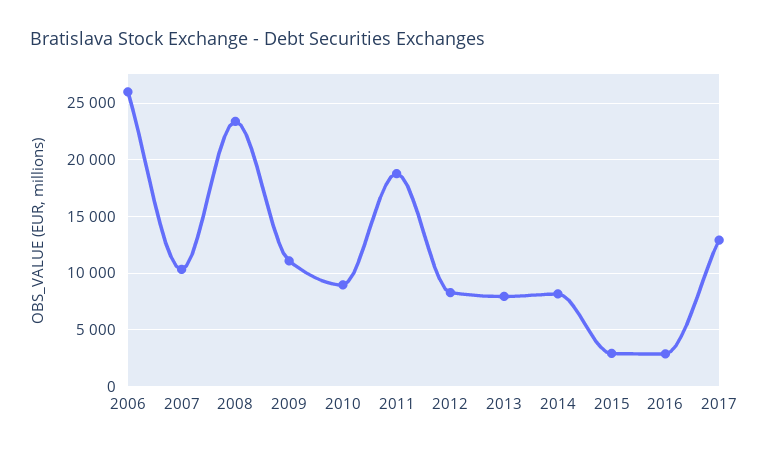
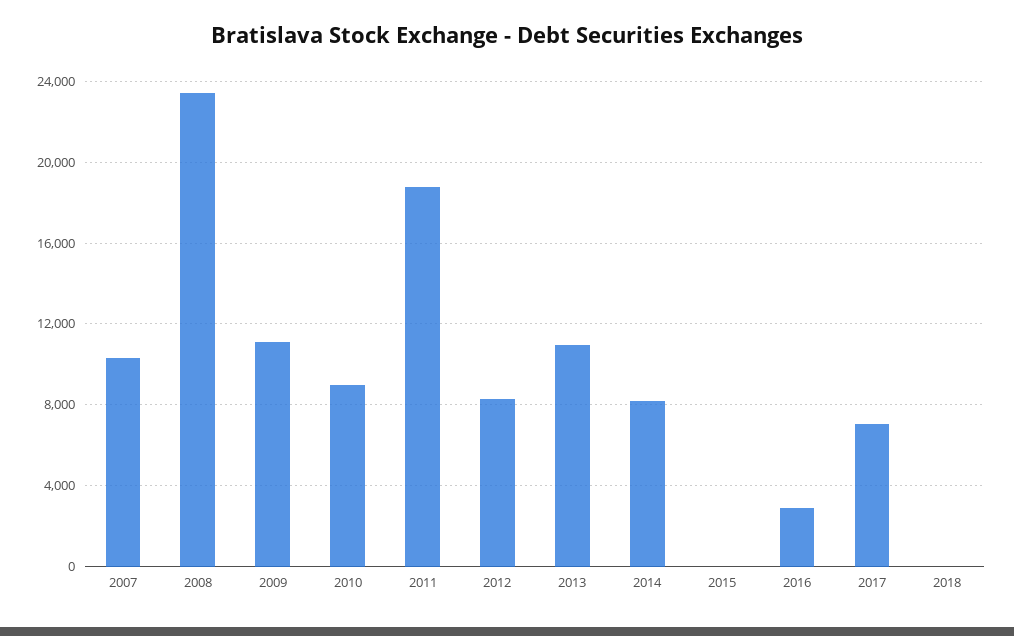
2006: 26000 -> none
2013: 8000 -> 11000
2015: 3000 -> 0
2017: 13000 -> 7000
2018: none -> 0

